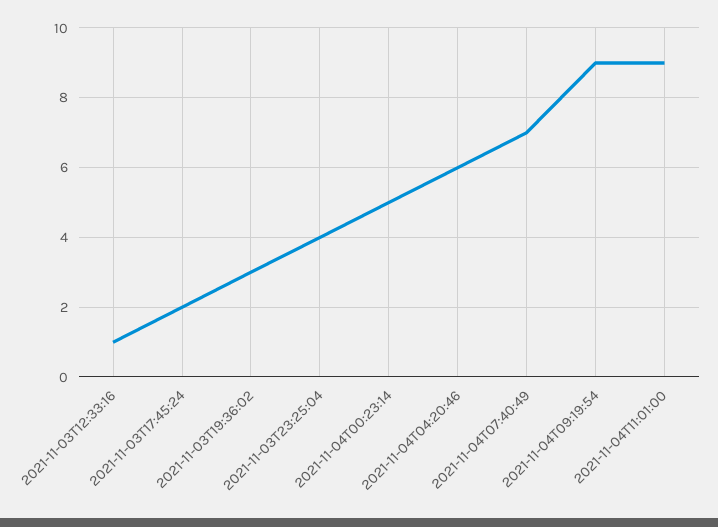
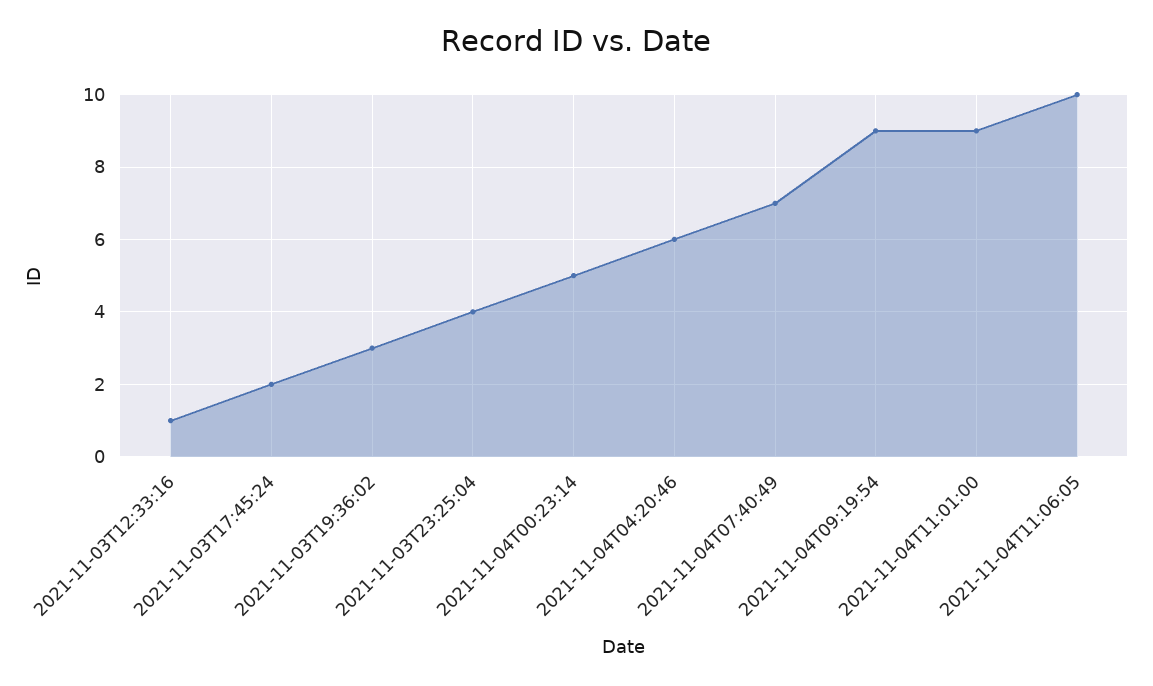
2021-11-04T11:06:05: none -> 10

